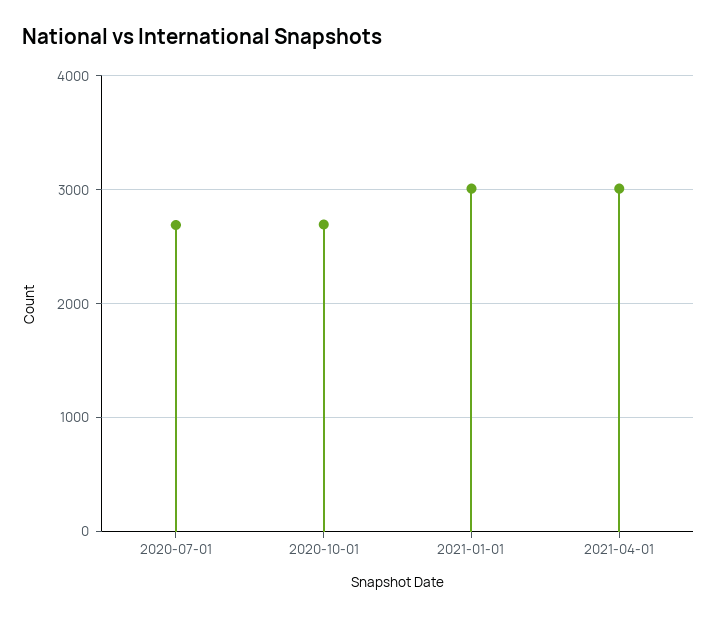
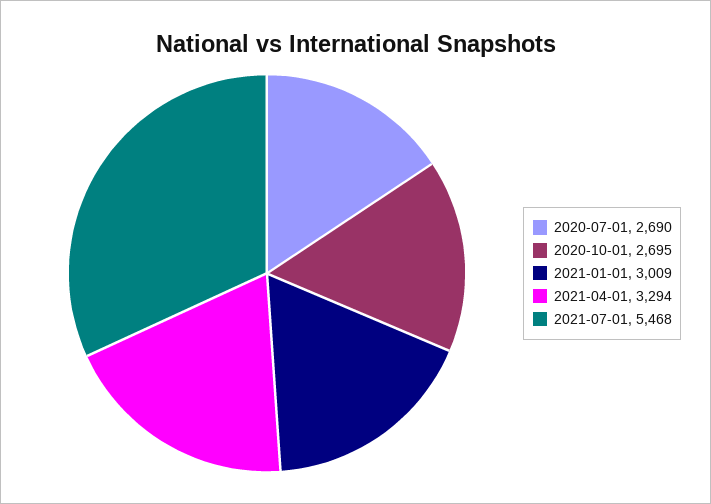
2021-04-01: 3000 -> 3294
2021-07-01: none -> 5468

